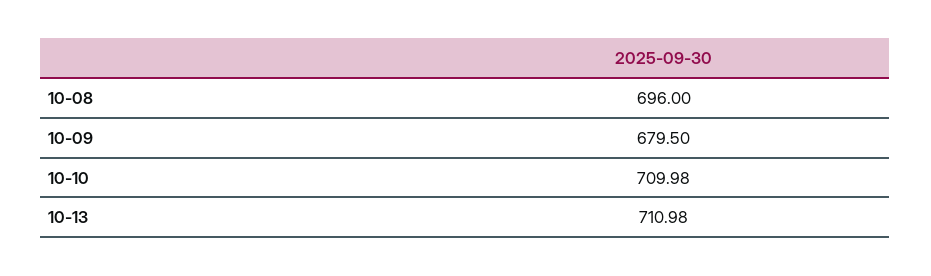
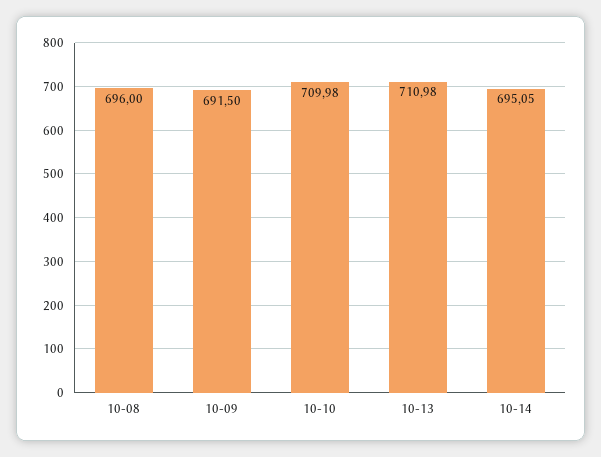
10-09: 679.5 -> 691.5
10-14: none -> 695.05

